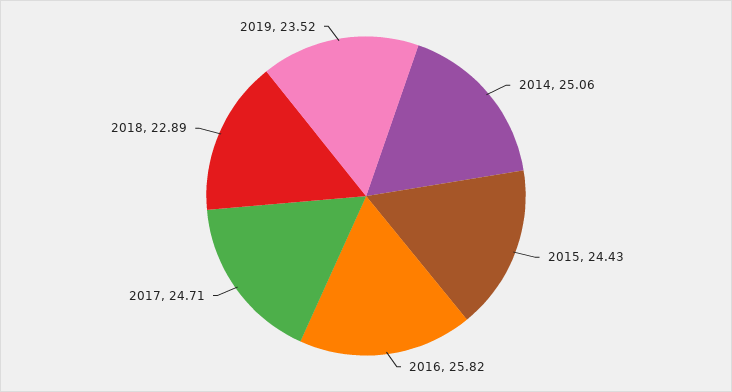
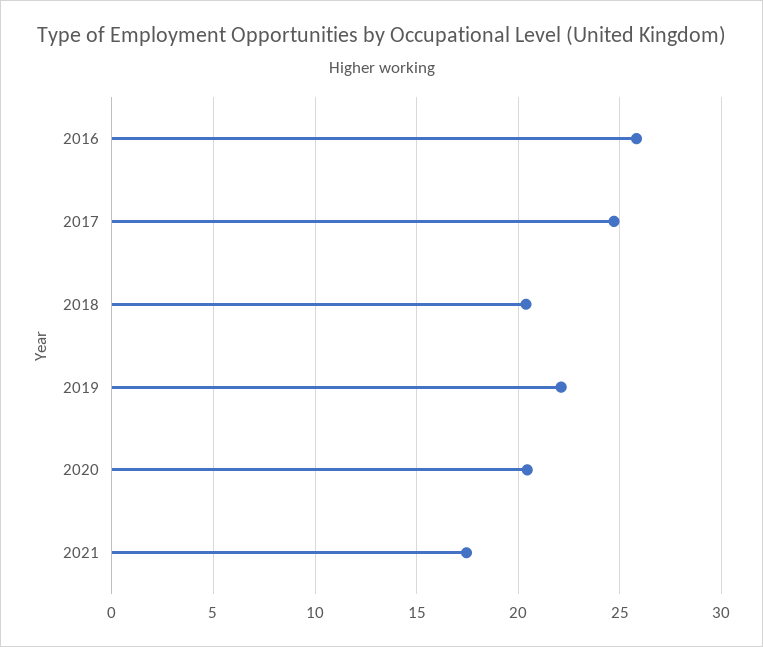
2014: 25.06 -> none
2015: 24.43 -> none
2018: 22.89 -> 20.5
2019: 23.52 -> 22
2020: none -> 20.5
2021: none -> 17.5

